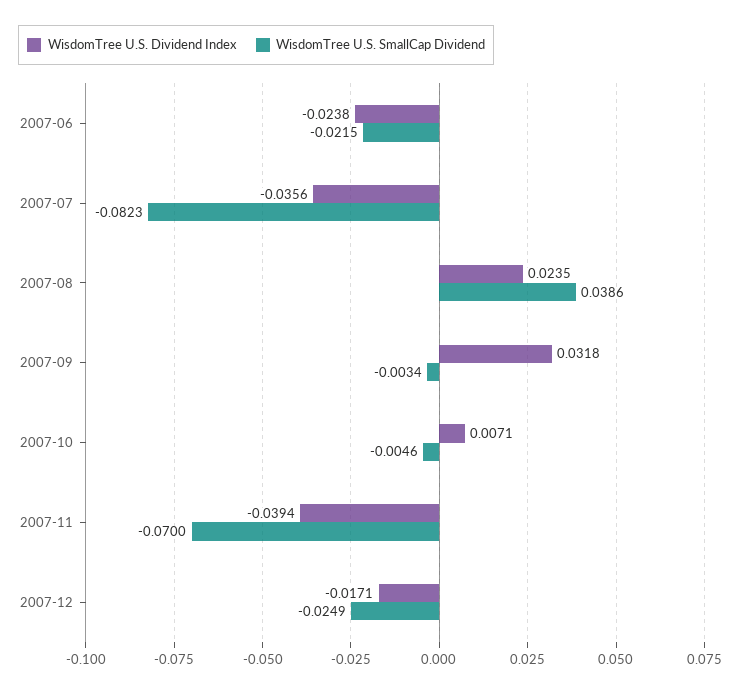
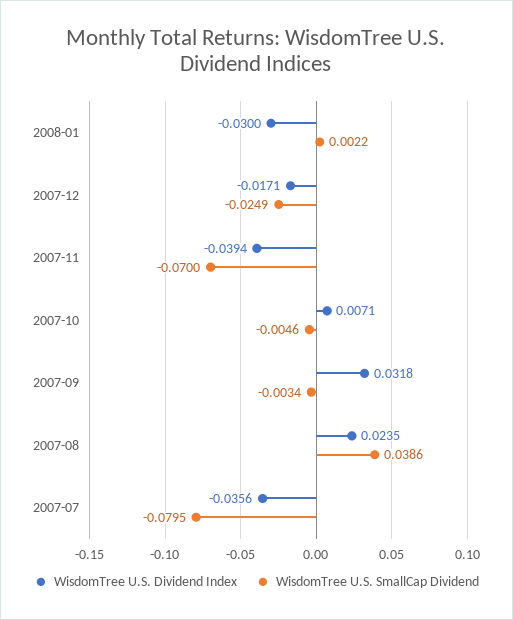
WisdomTree U.S. Dividend Index, 2007-06: -0.0238 -> none
WisdomTree U.S. SmallCap Dividend, 2007-06: -0.0215 -> none
WisdomTree U.S. SmallCap Dividend, 2007-07: -0.0823 -> -0.0795
WisdomTree U.S. Dividend Index, 2008-01: none -> -0.03
WisdomTree U.S. SmallCap Dividend, 2008-01: none -> 0.0022

